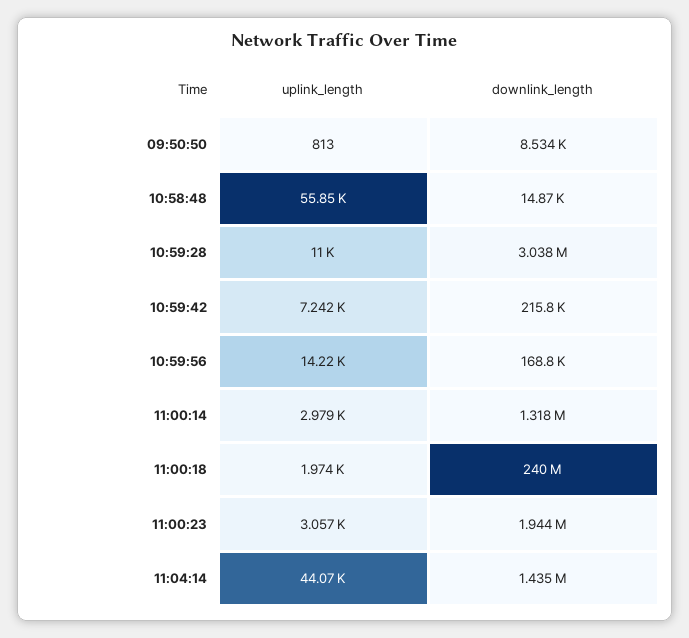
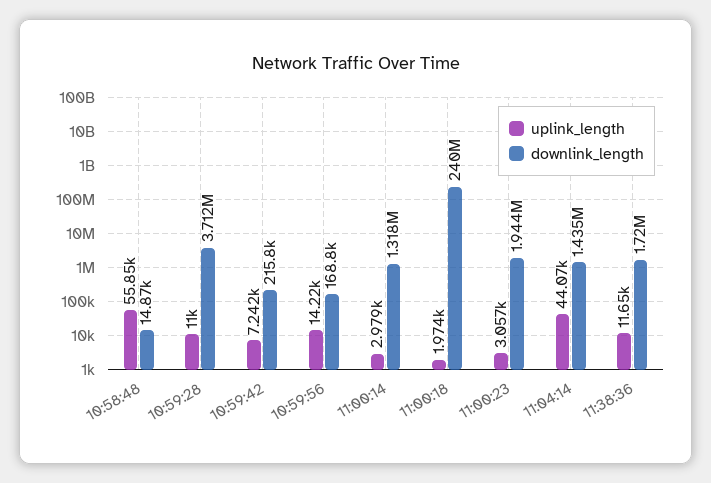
uplink_length, 09:50:50: 813 -> none
downlink_length, 09:50:50: 8534 -> none
downlink_length, 10:59:28: 3038000 -> 3712000
uplink_length, 11:38:36: none -> 11650
downlink_length, 11:38:36: none -> 1720000

